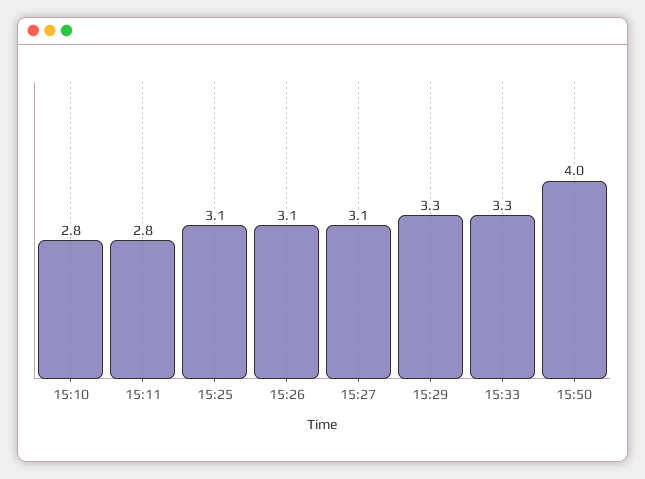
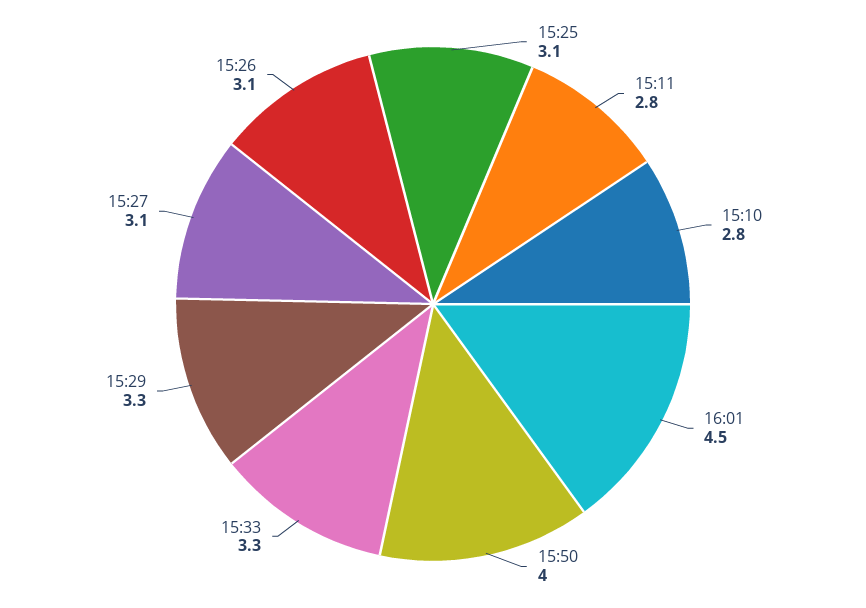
16:01: none -> 4.5

